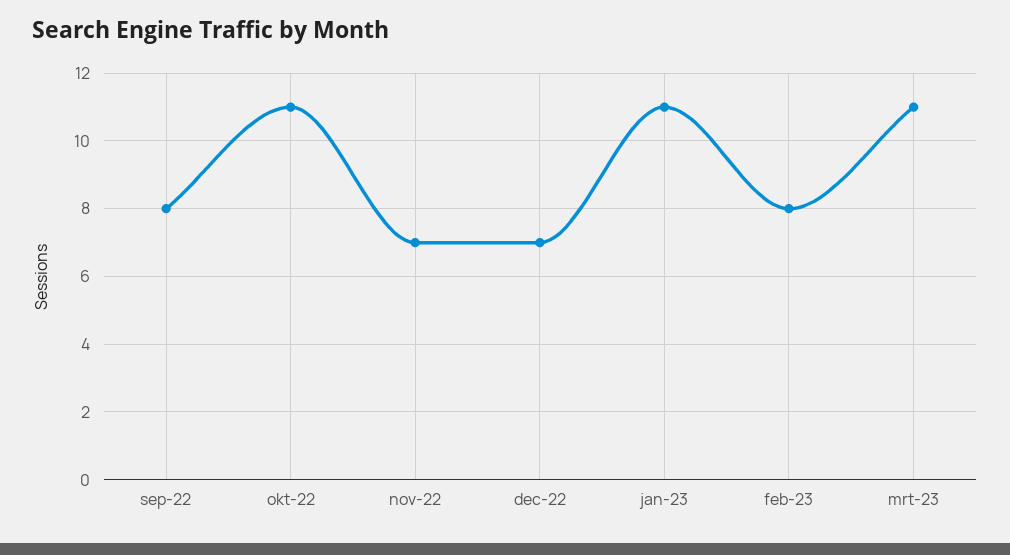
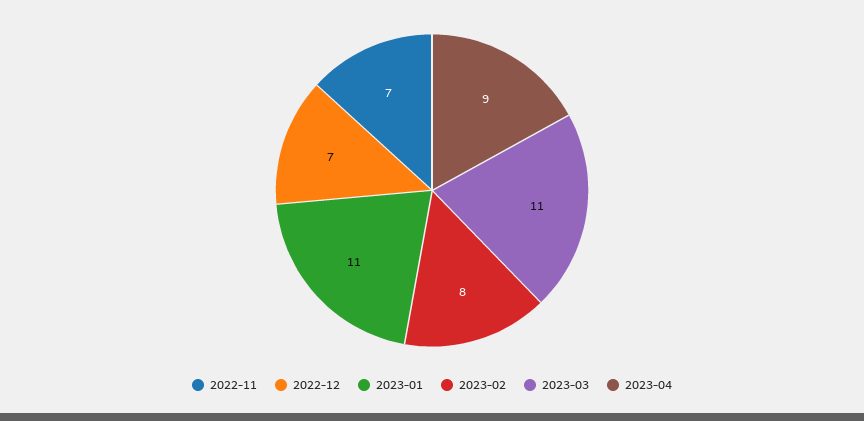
sep-22: 8 -> none
okt-22: 11 -> none
2023-04: none -> 9

